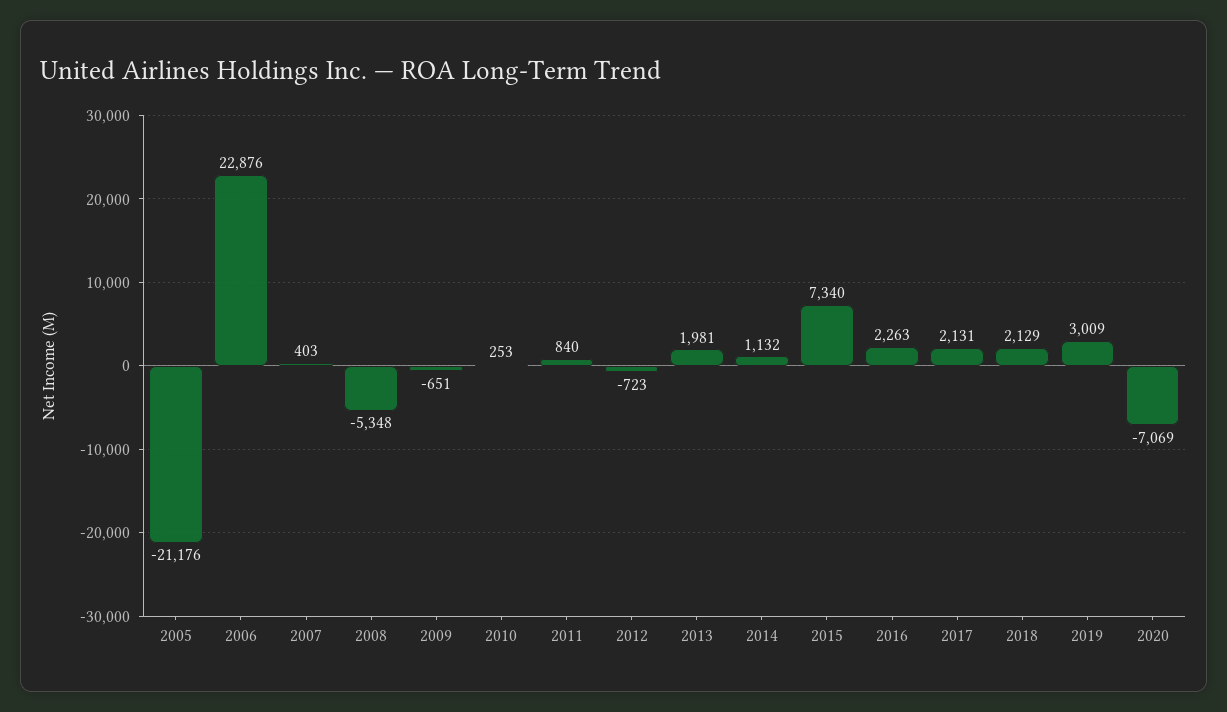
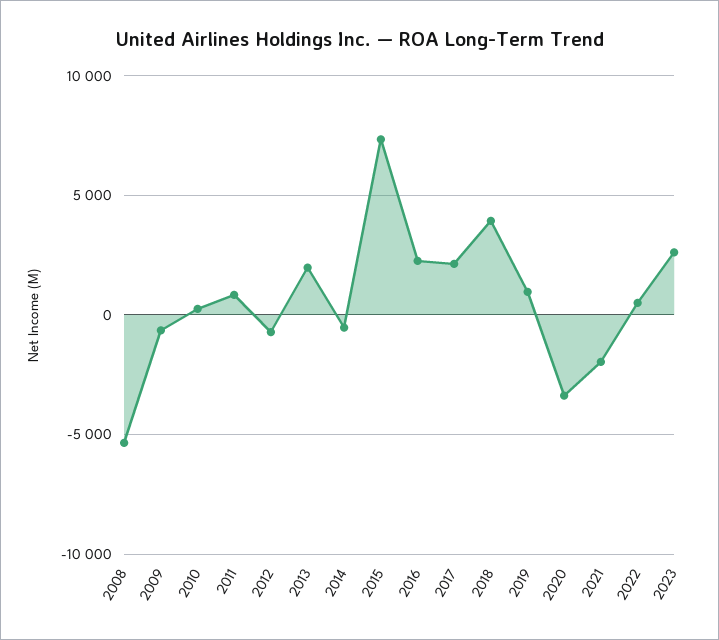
2005: -21176 -> none
2006: 22876 -> none
2007: 403 -> none
2014: 1132 -> -500
2018: 2129 -> 4000
2019: 3009 -> 1000
2020: -7069 -> -3500
2021: none -> -2000
2022: none -> 500
2023: none -> 2500

